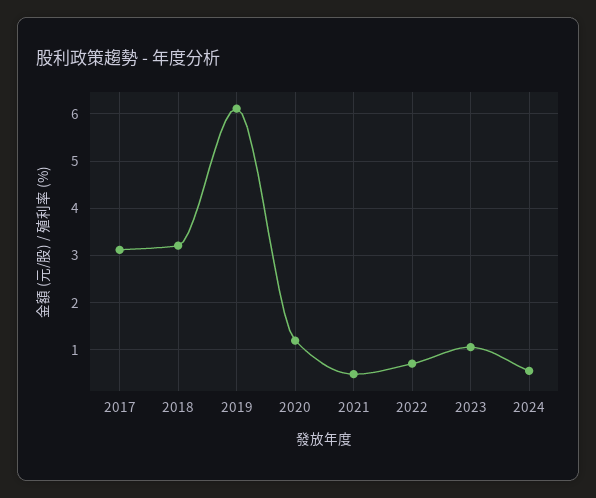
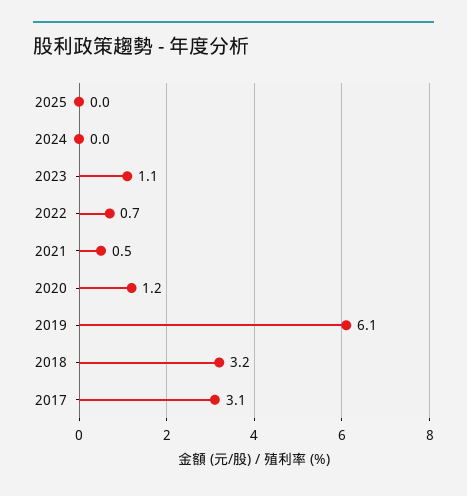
2024: 0.6 -> 0
2025: none -> 0

